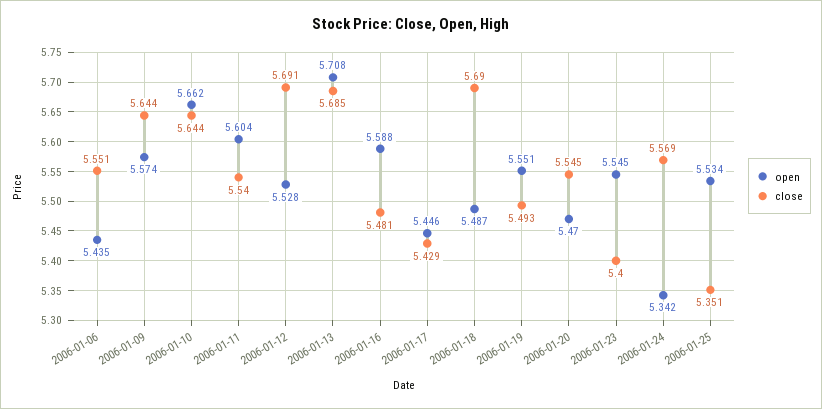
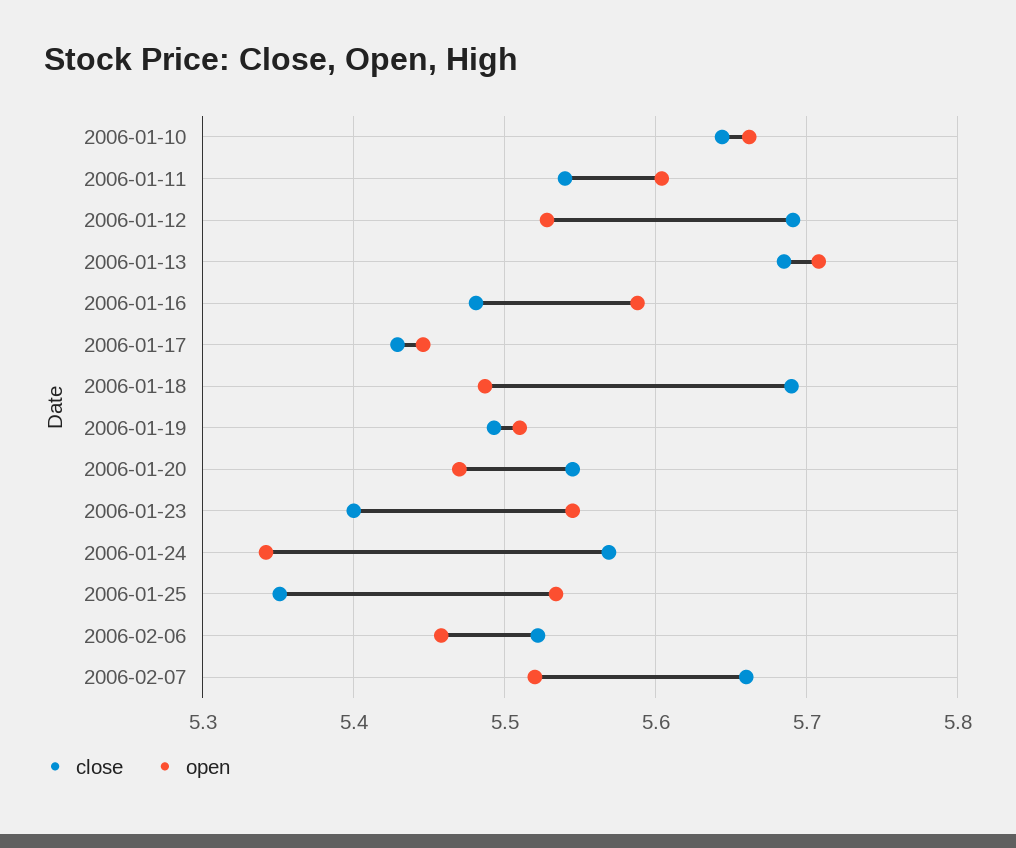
open, 2006-01-06: 5.435 -> none
close, 2006-01-06: 5.551 -> none
open, 2006-01-09: 5.574 -> none
close, 2006-01-09: 5.644 -> none
open, 2006-01-19: 5.551 -> 5.51
close, 2006-02-06: none -> 5.52
open, 2006-02-06: none -> 5.46
close, 2006-02-07: none -> 5.66
open, 2006-02-07: none -> 5.52

